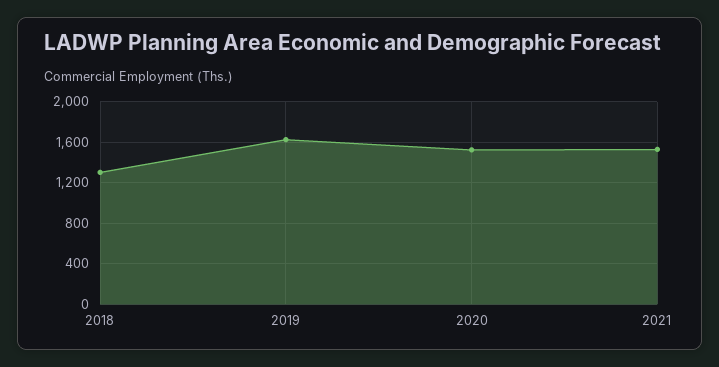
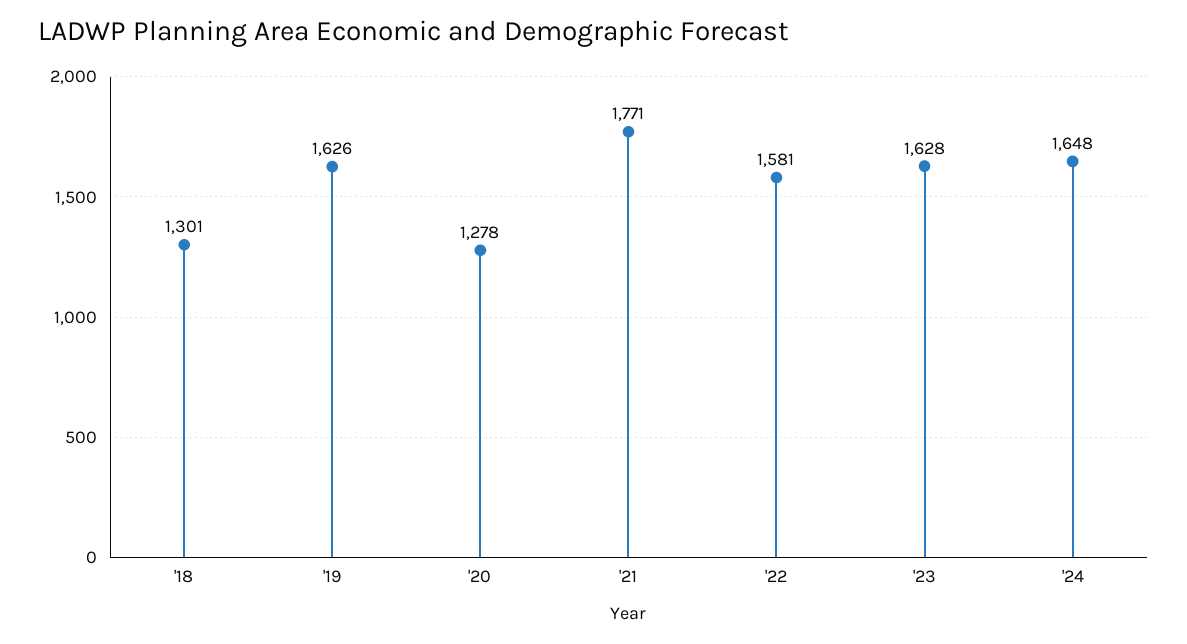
2020: 1500 -> 1278
2021: 1500 -> 1771
'22: none -> 1581
'23: none -> 1628
'24: none -> 1648

